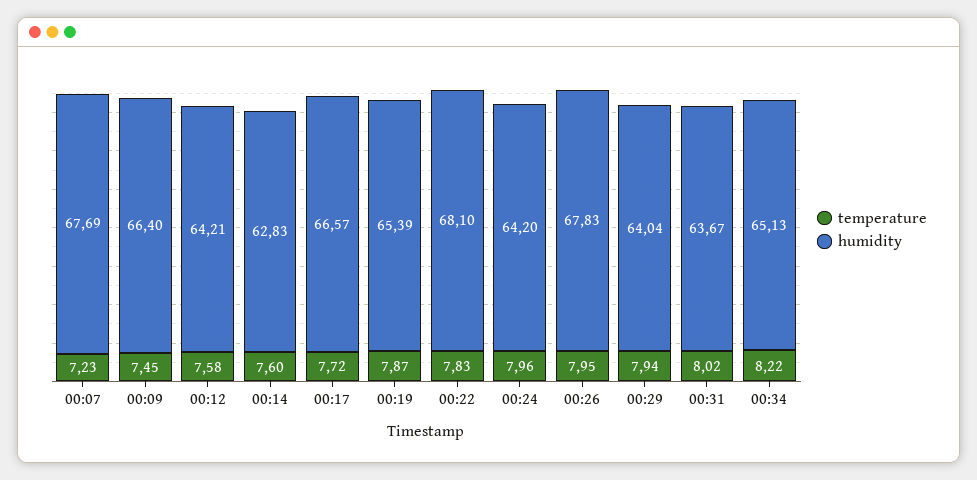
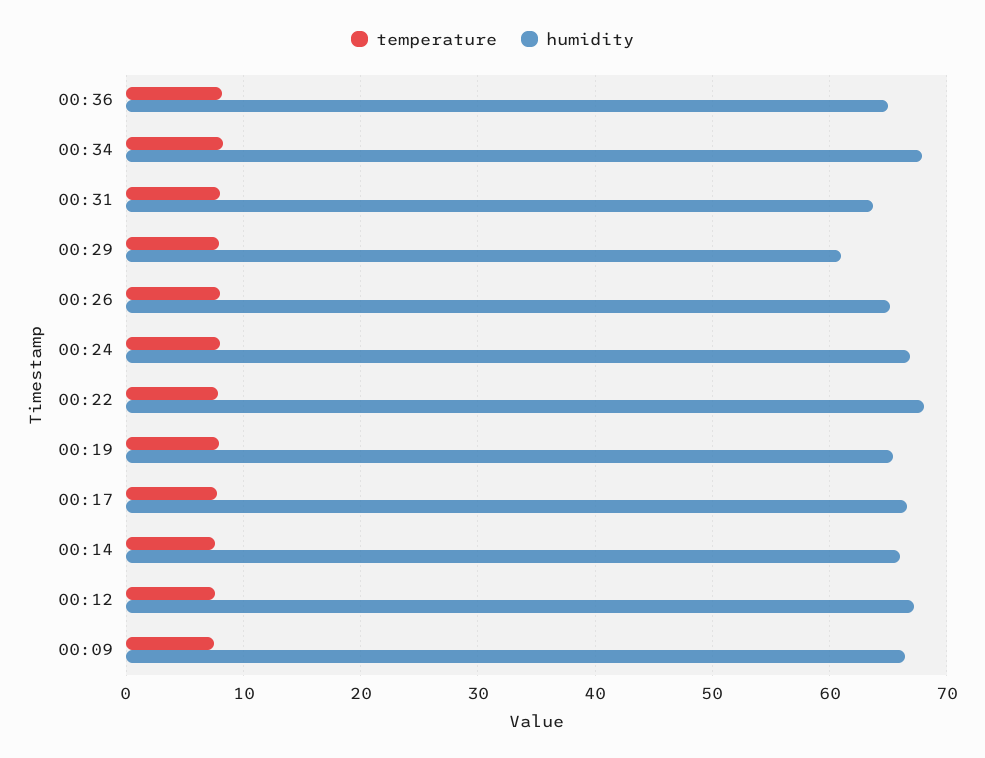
temperature, 00:07: 7.23 -> none
humidity, 00:07: 67.69 -> none
humidity, 00:12: 64.21 -> 67
humidity, 00:14: 62.83 -> 66
humidity, 00:24: 64.2 -> 67
humidity, 00:26: 67.83 -> 65
humidity, 00:29: 64.04 -> 61
humidity, 00:34: 65.13 -> 68
temperature, 00:36: none -> 8
humidity, 00:36: none -> 65

